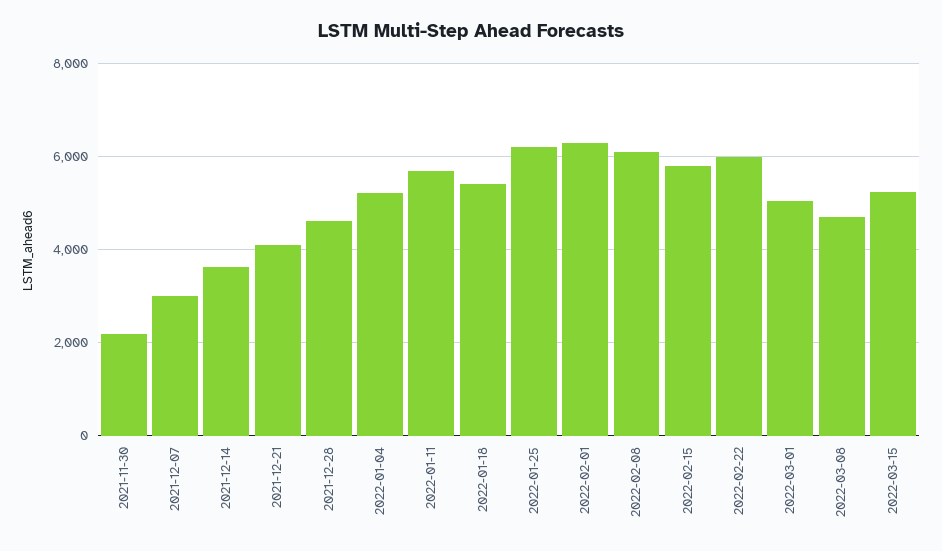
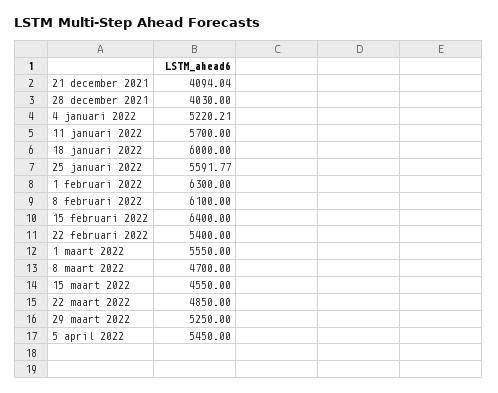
2021-11-30: 2200 -> none
2021-12-07: 3000 -> none
2021-12-14: 3600 -> none
2021-12-28: 4600 -> 4030
2022-01-18: 5400 -> 6000
2022-01-25: 6200 -> 5591.77
2022-02-15: 5800 -> 6400
2022-02-22: 6000 -> 5400
2022-03-01: 5000 -> 5550
2022-03-15: 5200 -> 4550
22 maart 2022: none -> 4850
29 maart 2022: none -> 5250
5 april 2022: none -> 5450

